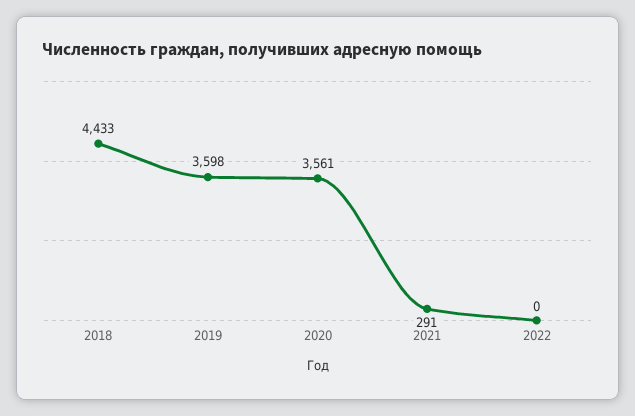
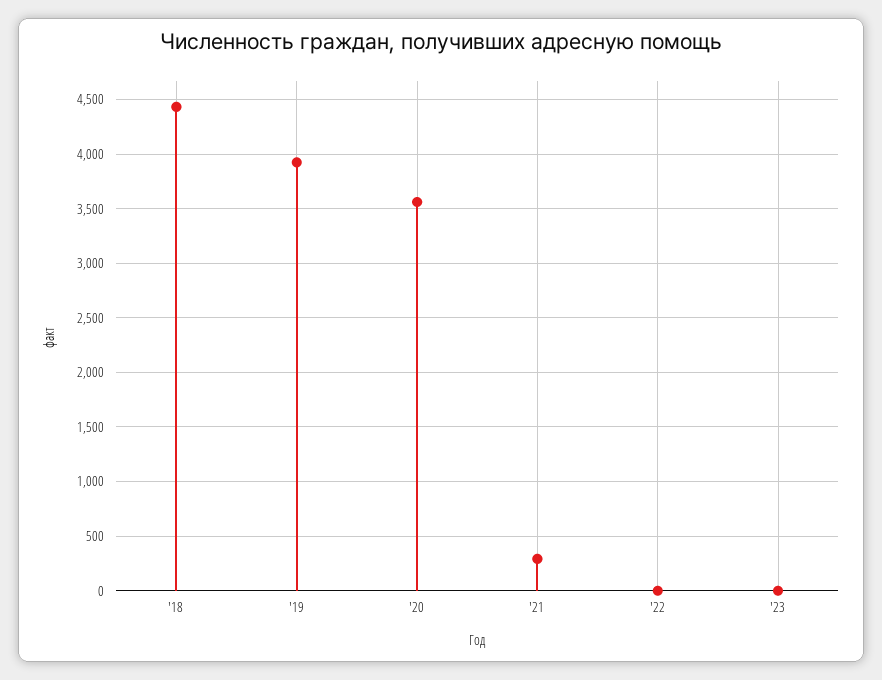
2019: 3598 -> 3900
'23: none -> 0

